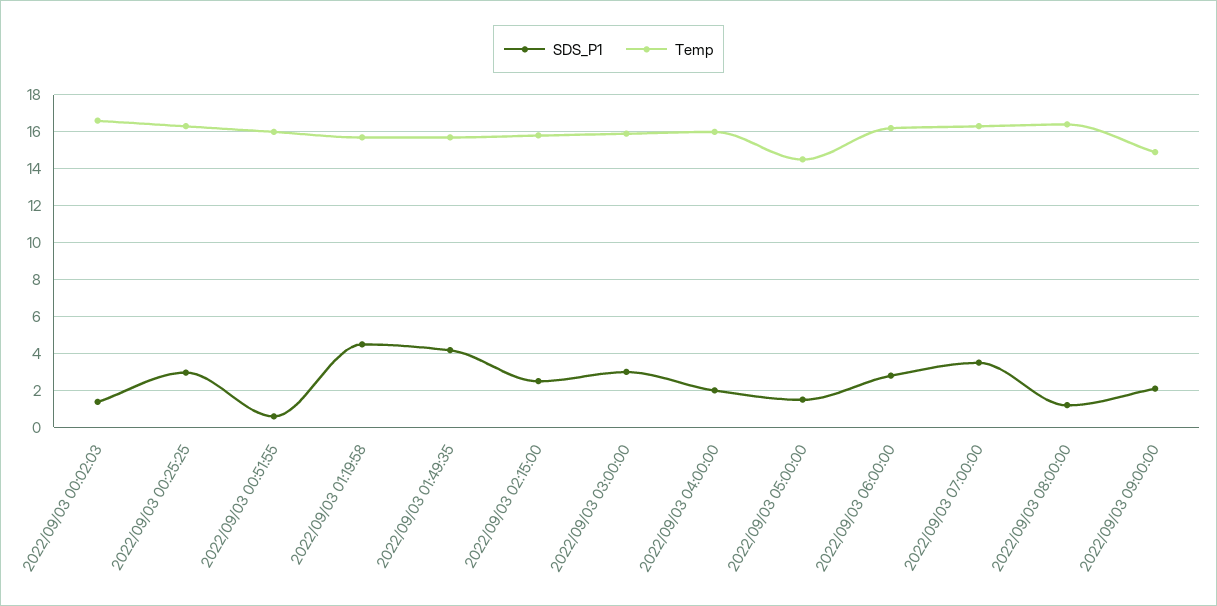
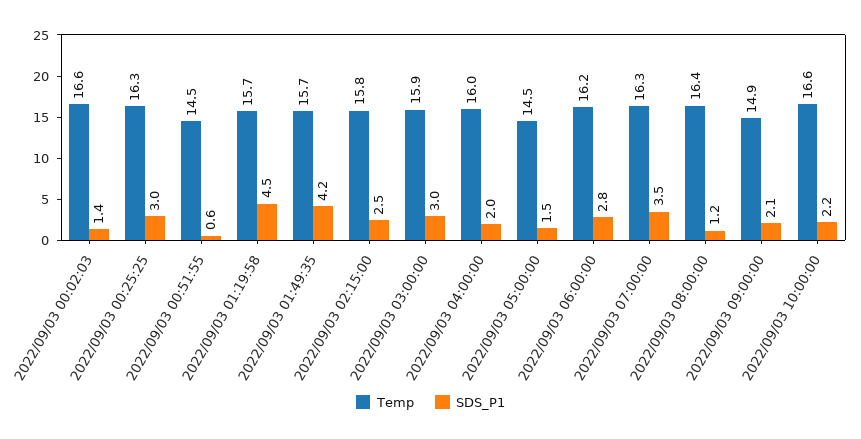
Temp, 2022/09/03 00:51:55: 16 -> 14.5
Temp, 2022/09/03 10:00:00: none -> 16.6
SDS_P1, 2022/09/03 10:00:00: none -> 2.2

